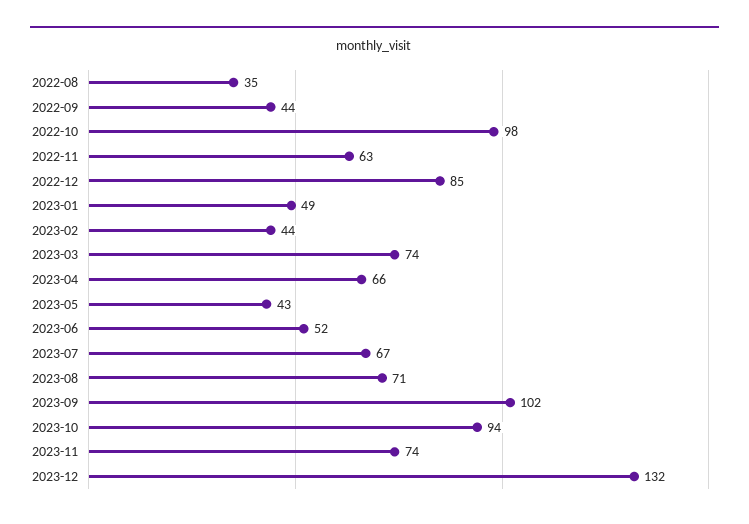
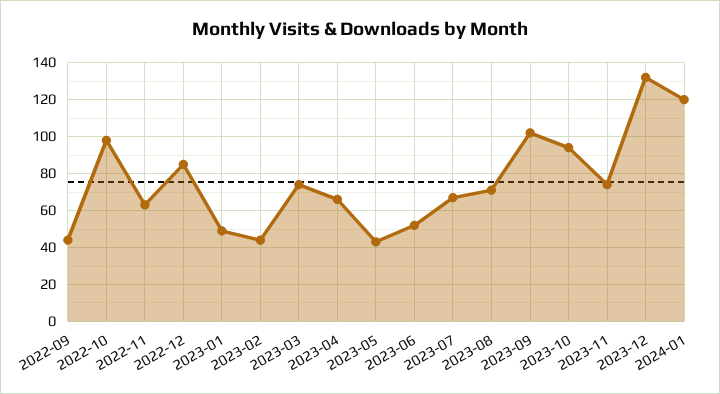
2022-08: 35 -> none
2024-01: none -> 120

